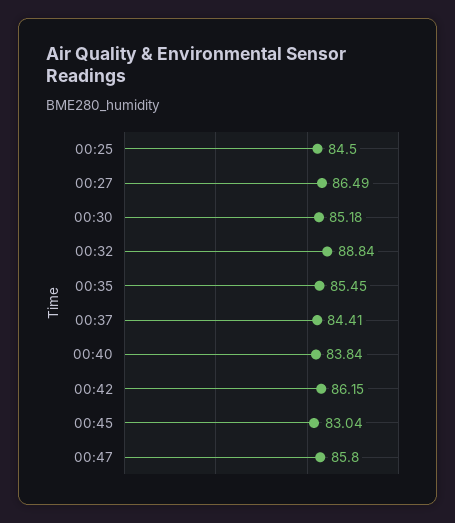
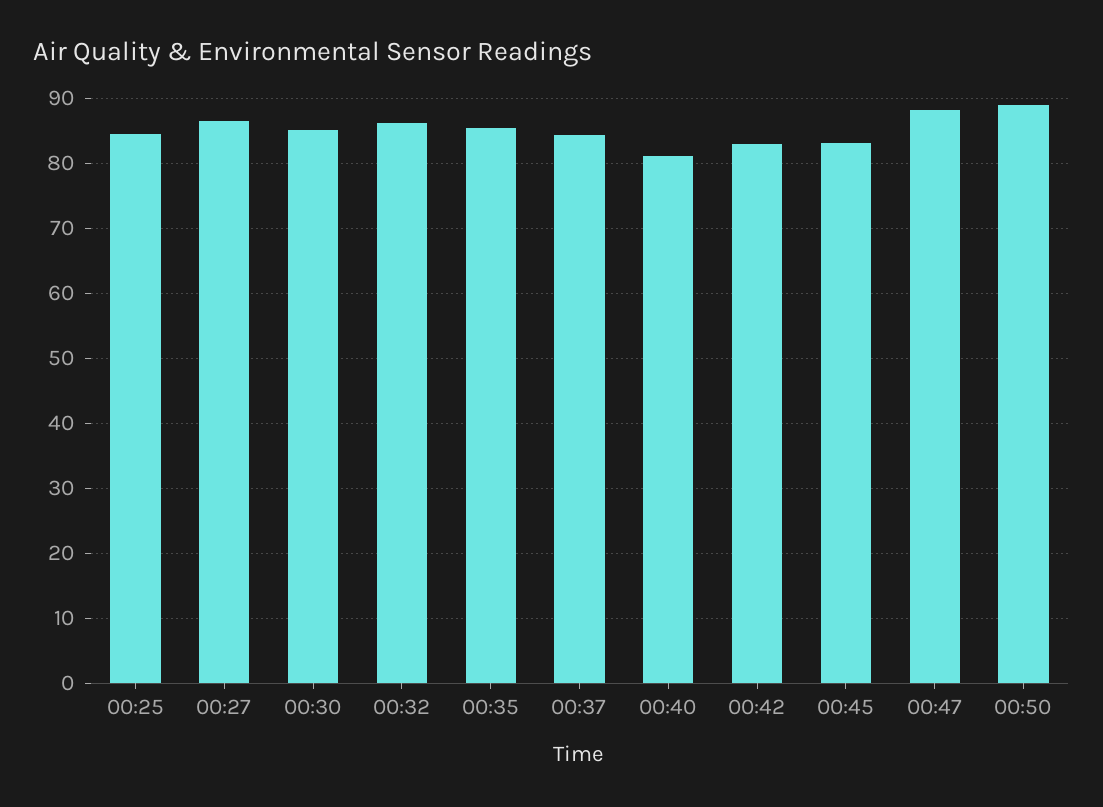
00:32: 88.84 -> 86
00:40: 83.84 -> 81
00:42: 86.15 -> 83
00:47: 85.8 -> 88
00:50: none -> 89

